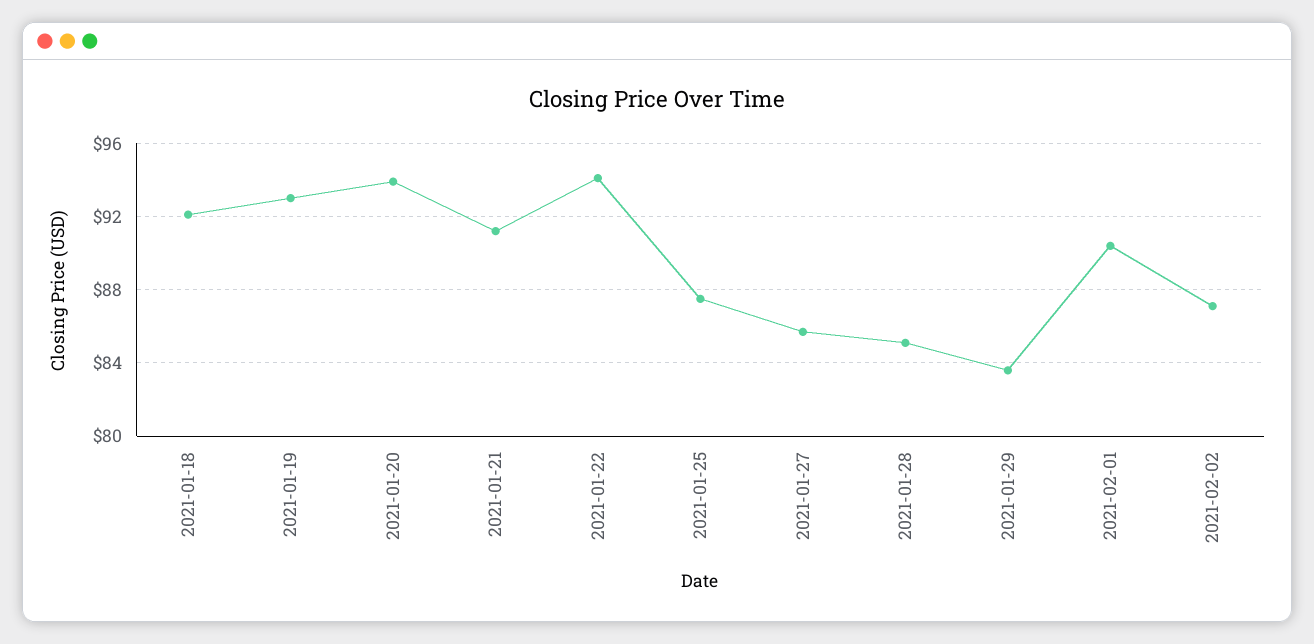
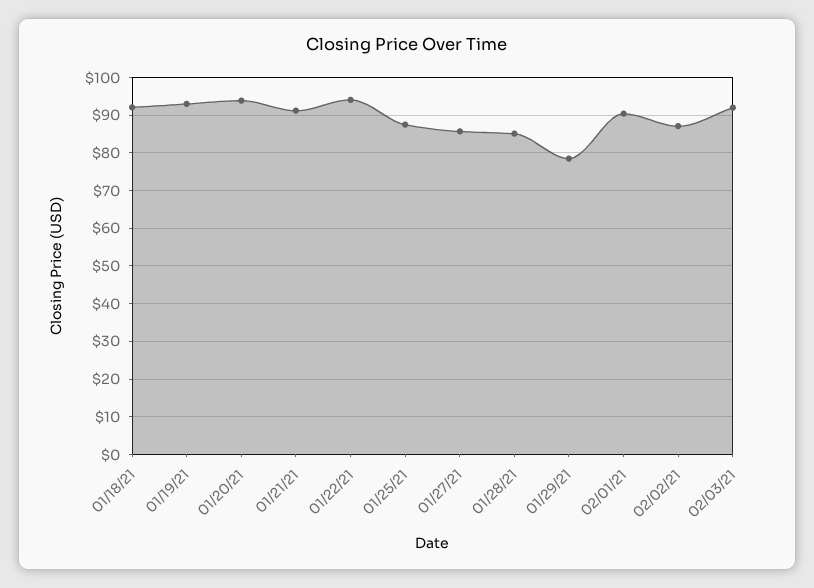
2021-01-29: 83.5 -> 78
02/03/21: none -> 92

